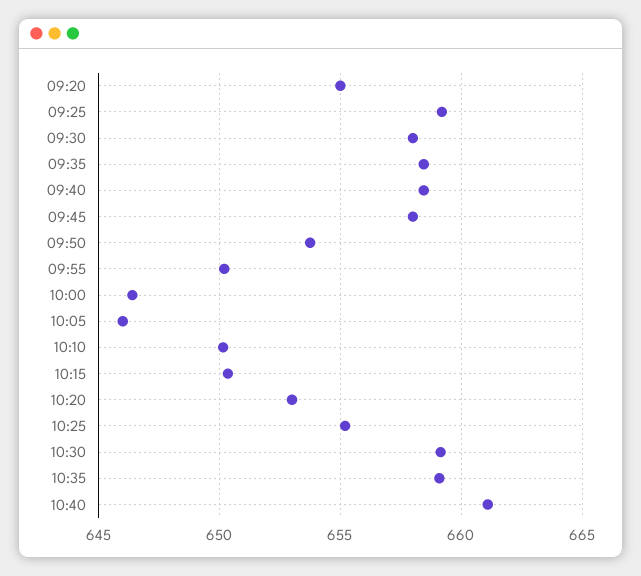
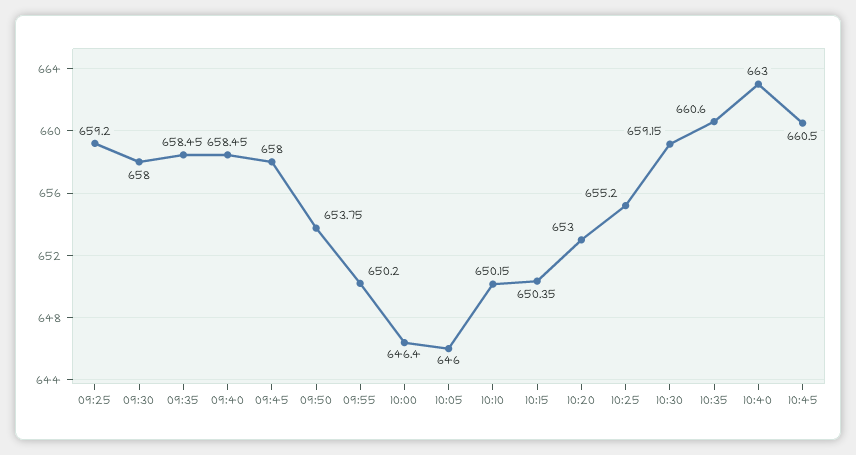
09:20: 655 -> none
10:35: 659 -> 660.6
10:40: 661 -> 663
10:45: none -> 660.5

